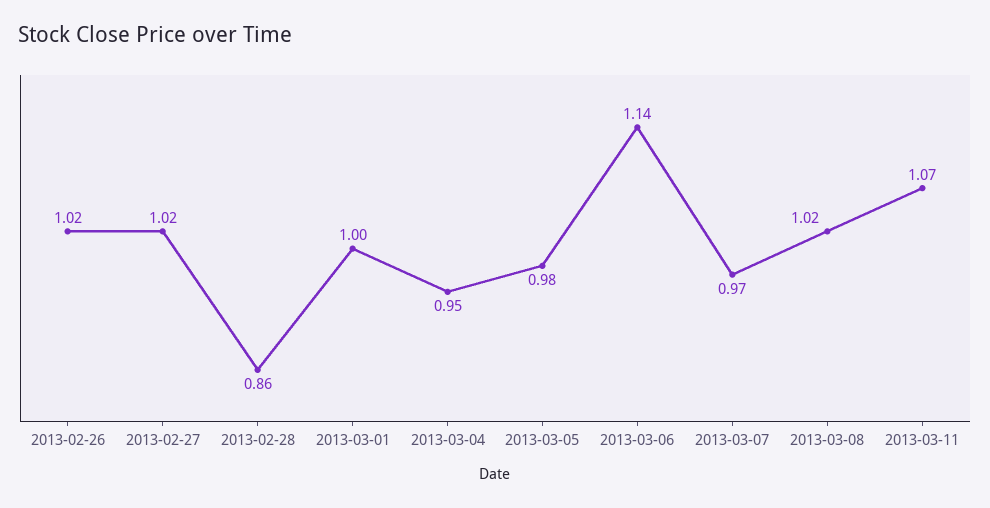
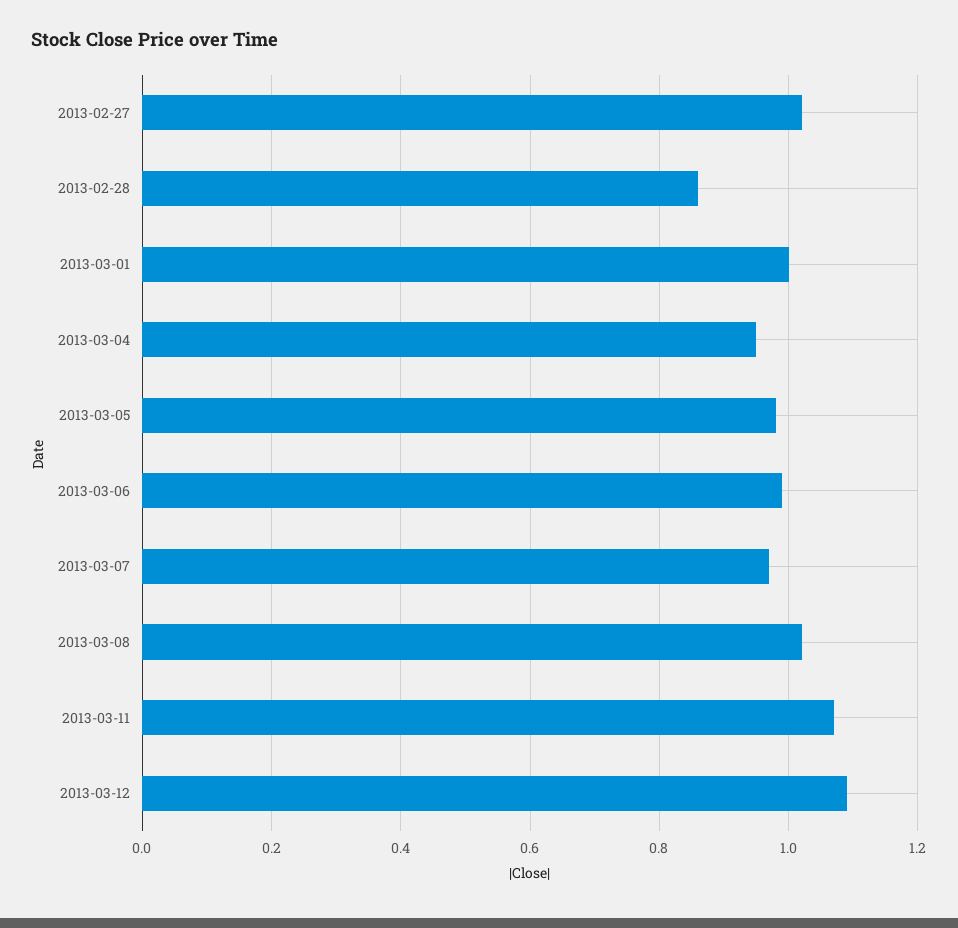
2013-02-26: 1.02 -> none
2013-03-06: 1.14 -> 1
2013-03-12: none -> 1.1

